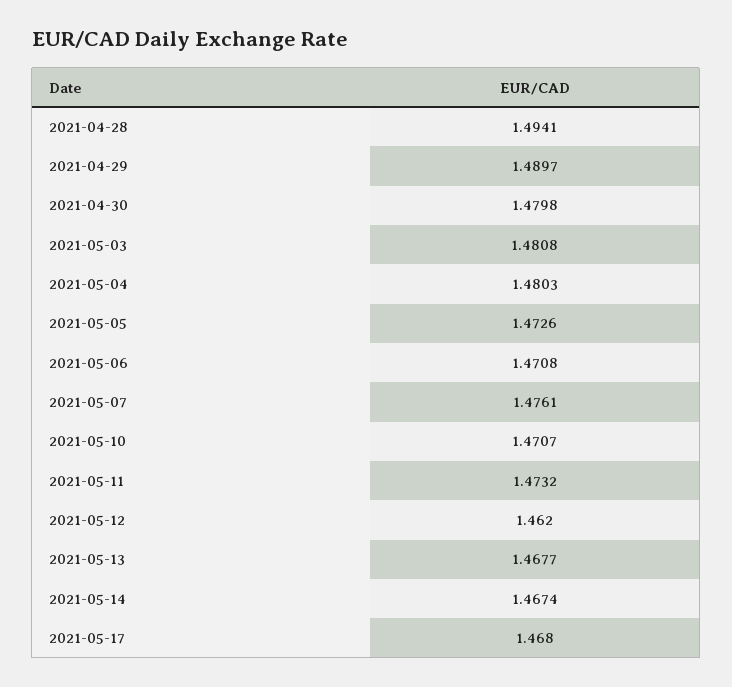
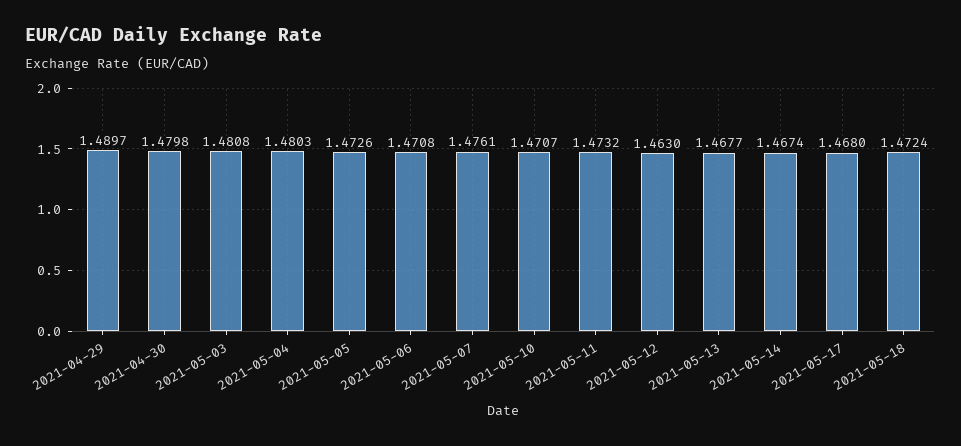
2021-04-28: 1.4941 -> none
2021-05-12: 1.462 -> 1.463
2021-05-18: none -> 1.4724

